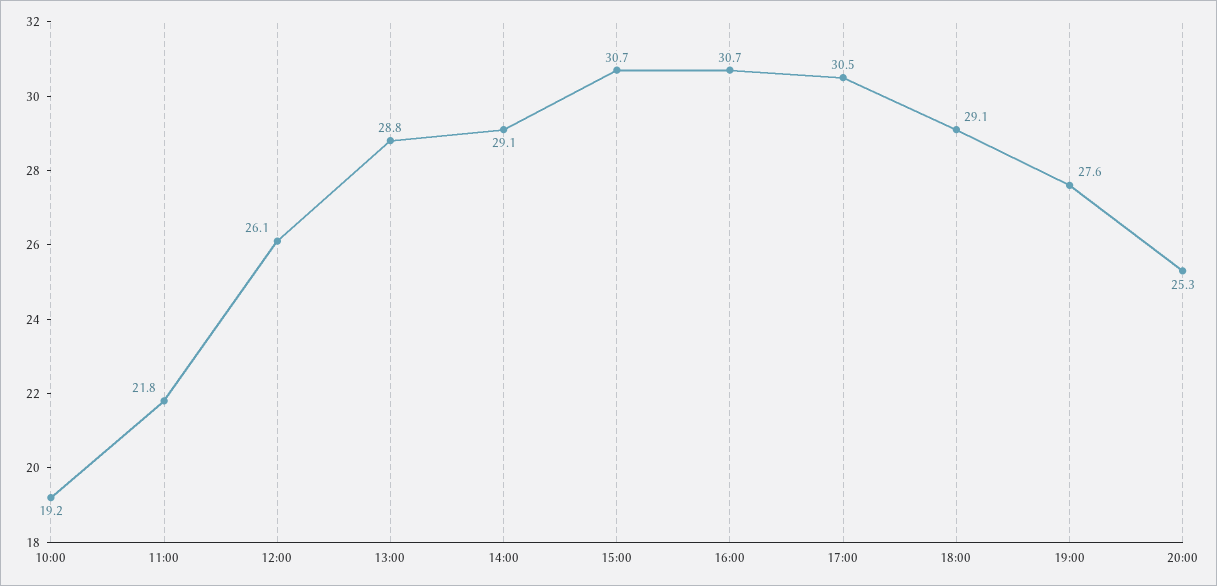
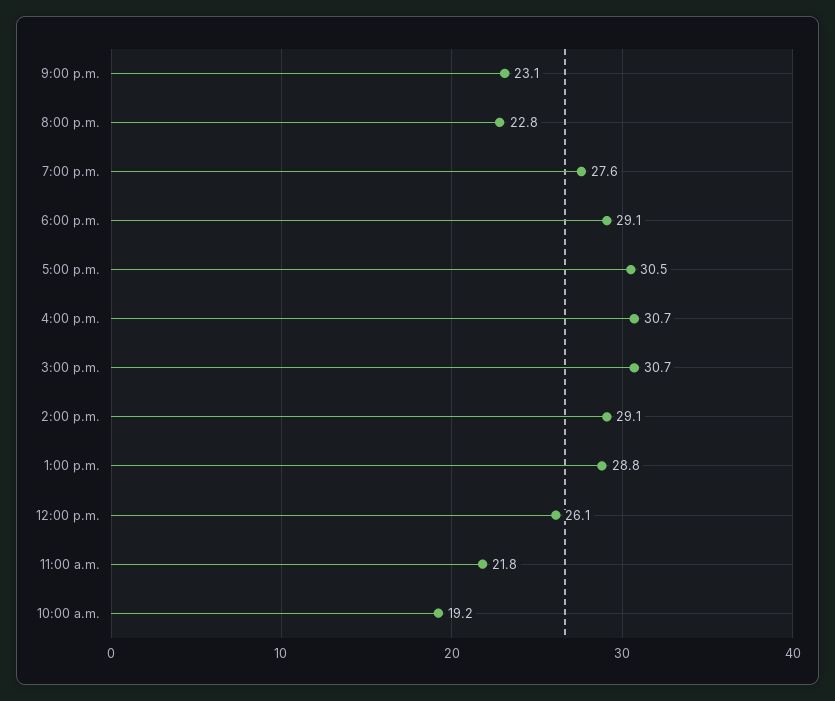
20:00: 25.3 -> 22.8
9:00 p.m.: none -> 23.1

